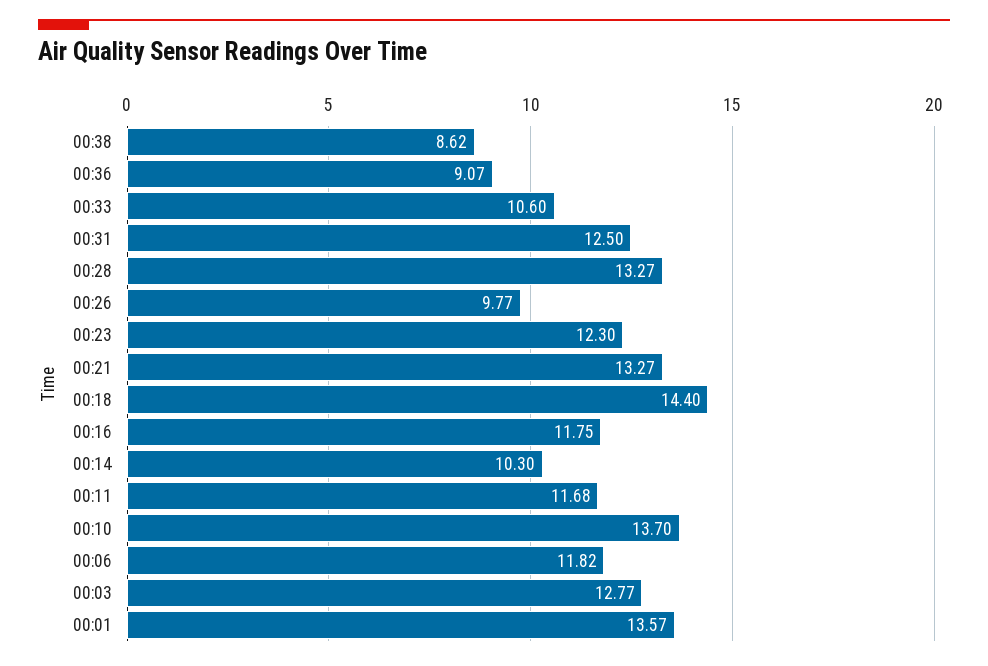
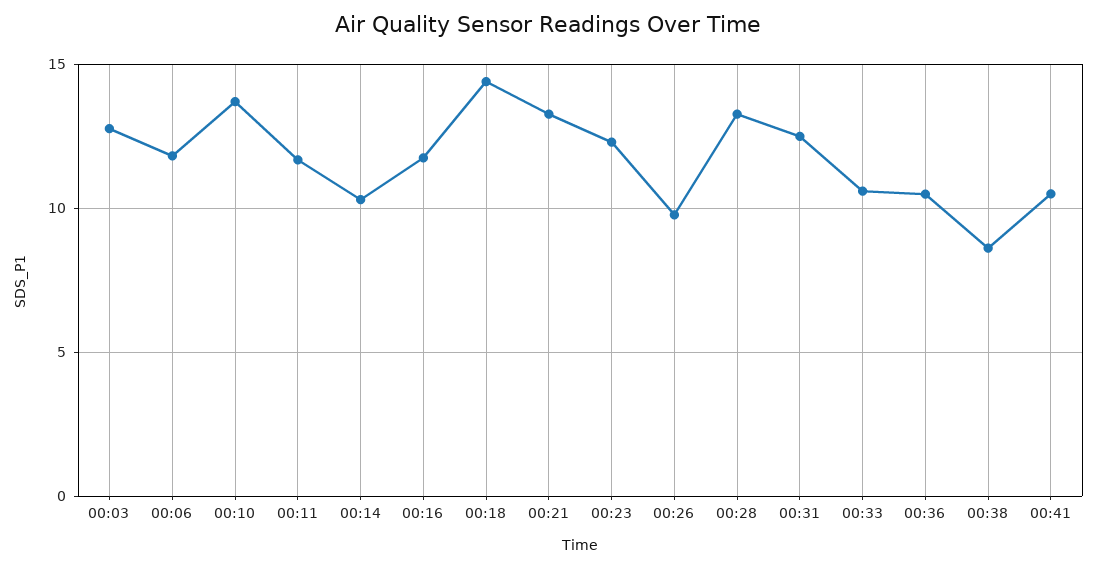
00:36: 9.07 -> 10.5
00:01: 13.57 -> none
00:41: none -> 10.5

